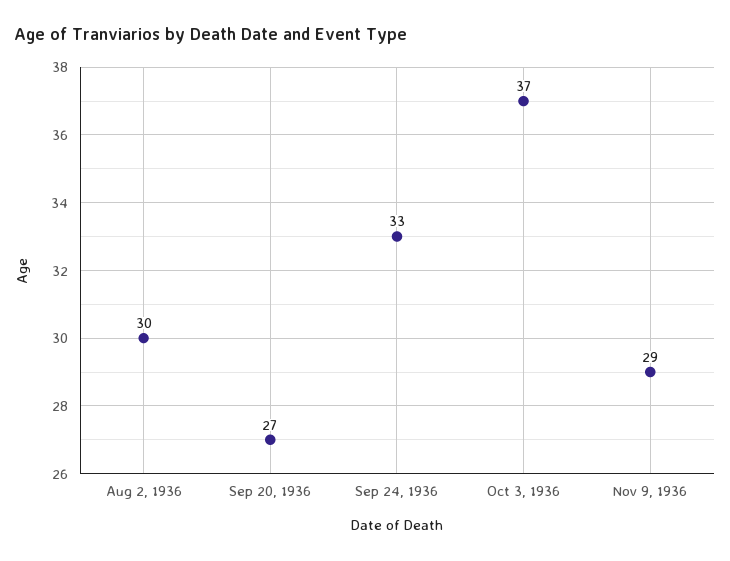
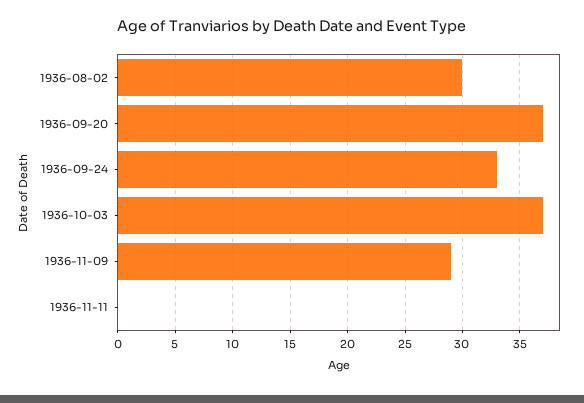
Sep 20, 1936: 27 -> 37
1936-11-11: none -> 0

